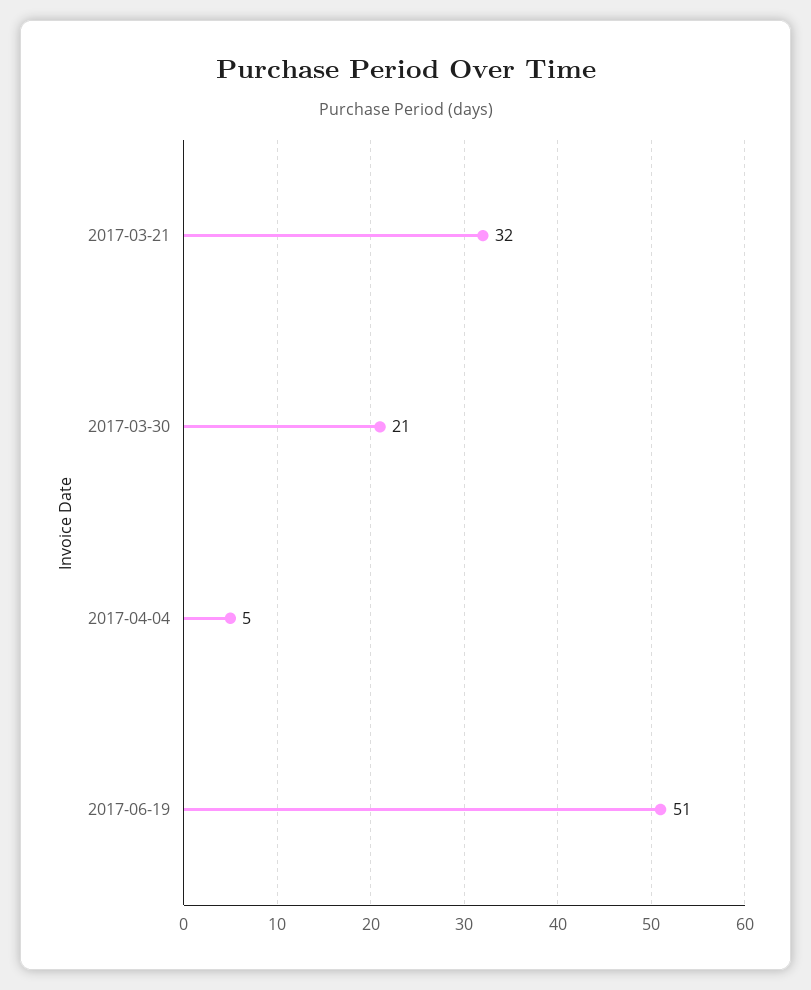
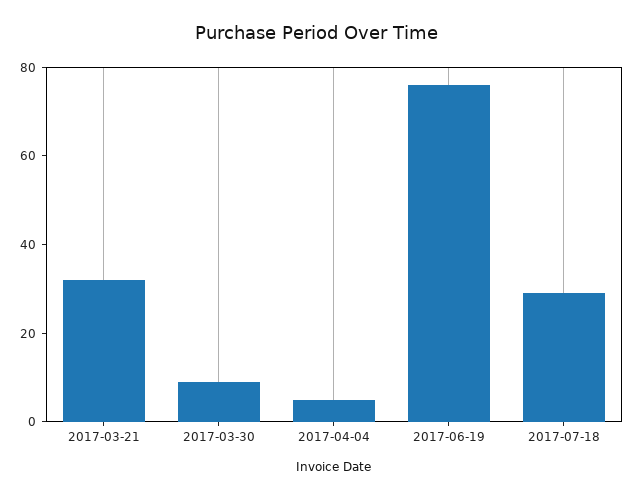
2017-03-30: 21 -> 10
2017-06-19: 51 -> 75
2017-07-18: none -> 30

